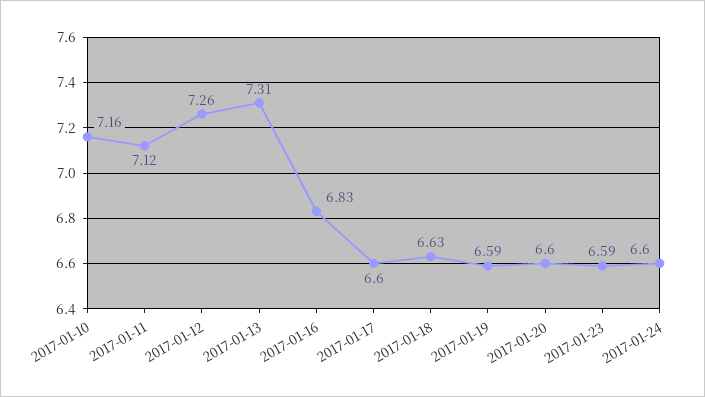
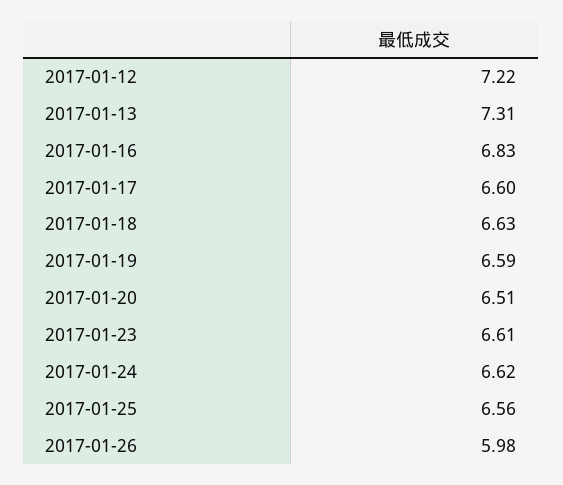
2017-01-10: 7.16 -> none
2017-01-11: 7.12 -> none
2017-01-12: 7.26 -> 7.22
2017-01-20: 6.6 -> 6.51
2017-01-23: 6.59 -> 6.61
2017-01-24: 6.6 -> 6.62
2017-01-25: none -> 6.56
2017-01-26: none -> 5.98

